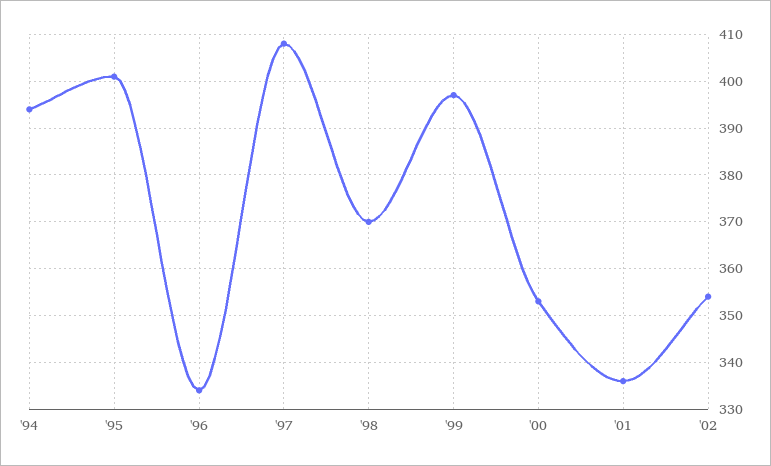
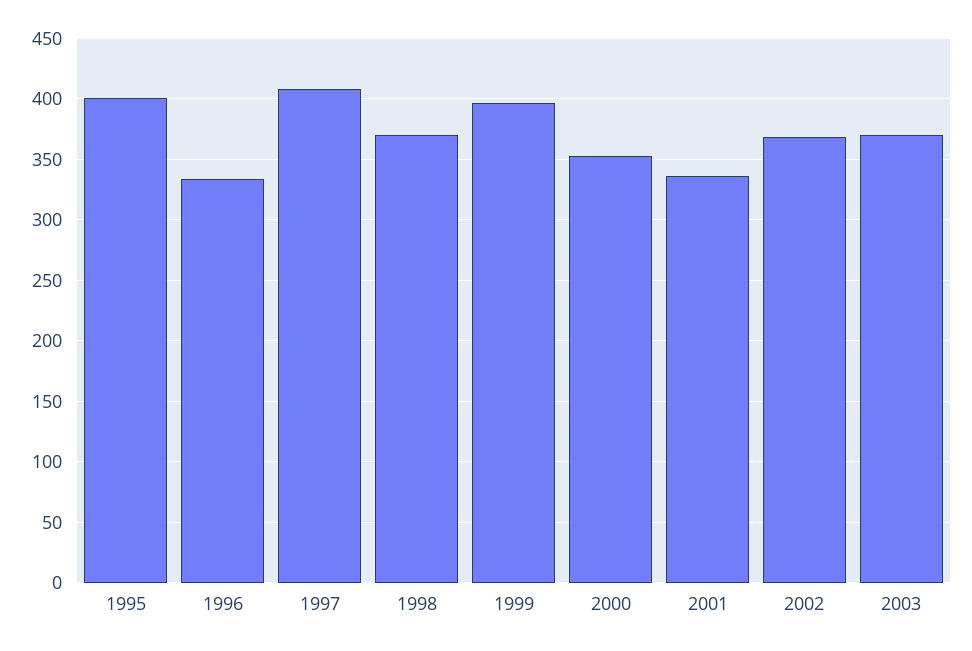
'94: 395 -> none
'02: 355 -> 370
2003: none -> 370

